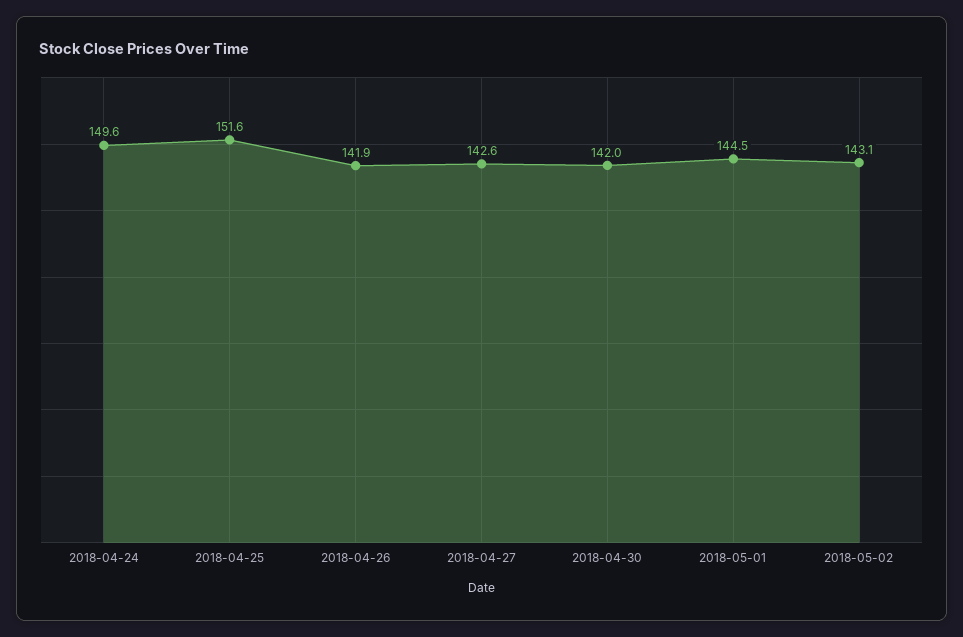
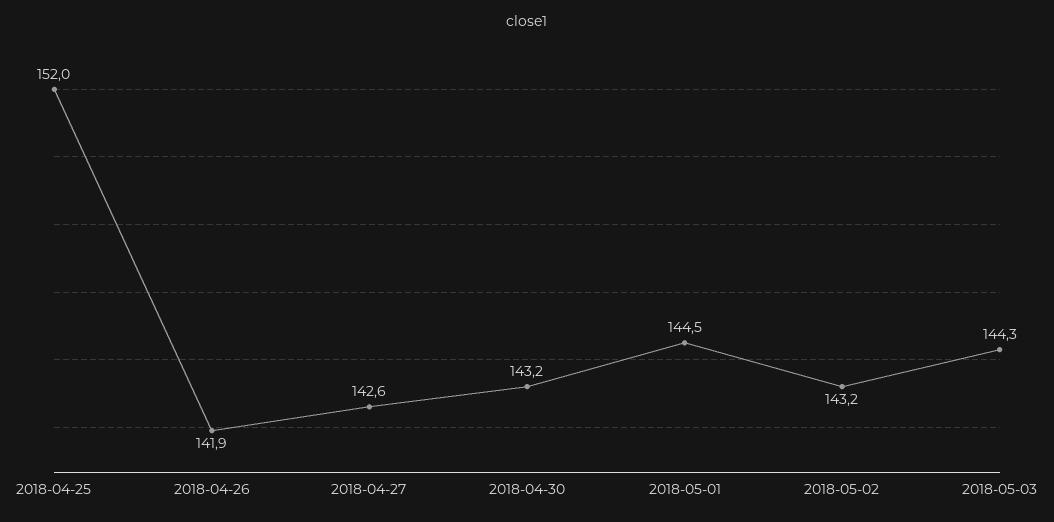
2018-04-24: 149.6 -> none
2018-04-25: 151.6 -> 152
2018-04-30: 142 -> 143.2
2018-05-02: 143.1 -> 143.2
2018-05-03: none -> 144.3

